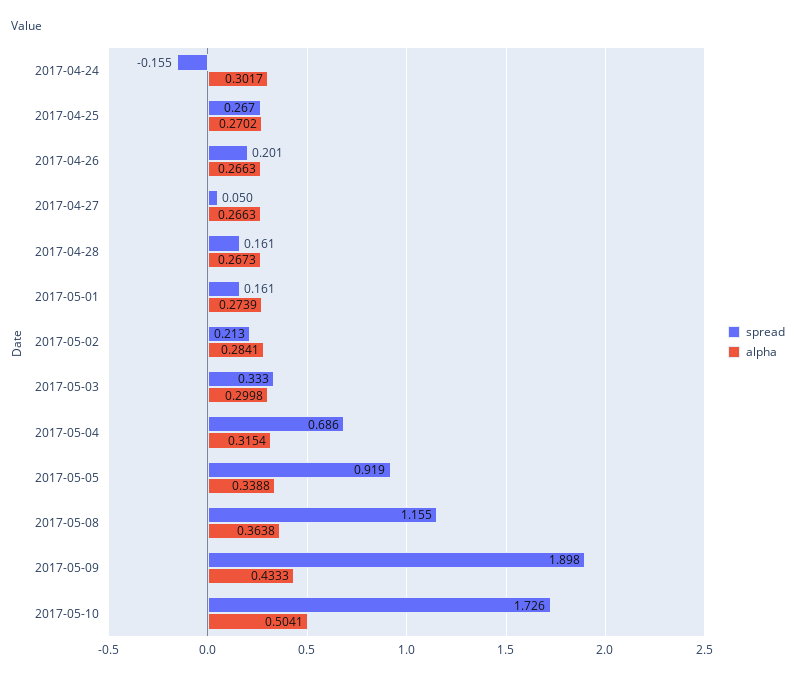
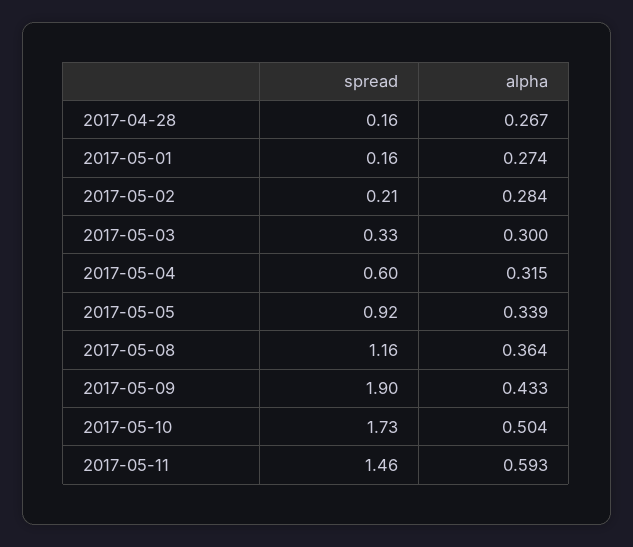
spread, 2017-04-24: -0.155 -> none
alpha, 2017-04-24: 0.3017 -> none
spread, 2017-04-25: 0.267 -> none
alpha, 2017-04-25: 0.2702 -> none
spread, 2017-04-26: 0.201 -> none
alpha, 2017-04-26: 0.2663 -> none
spread, 2017-04-27: 0.05 -> none
alpha, 2017-04-27: 0.2663 -> none
spread, 2017-05-04: 0.686 -> 0.6
spread, 2017-05-11: none -> 1.46
alpha, 2017-05-11: none -> 0.593

